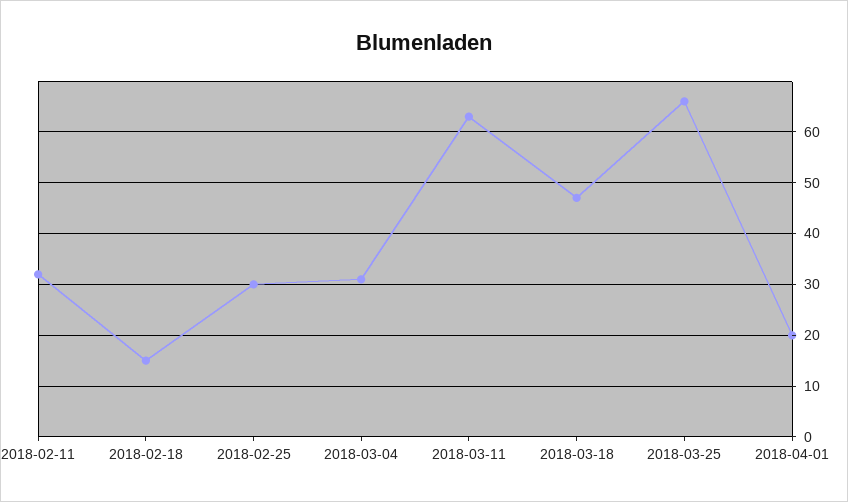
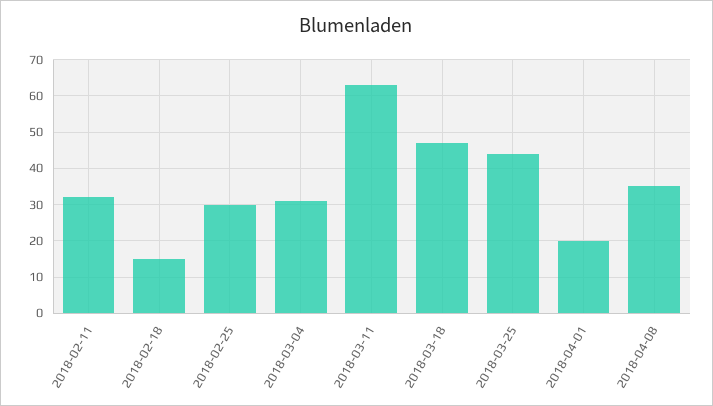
2018-03-25: 65 -> 45
2018-04-08: none -> 35

